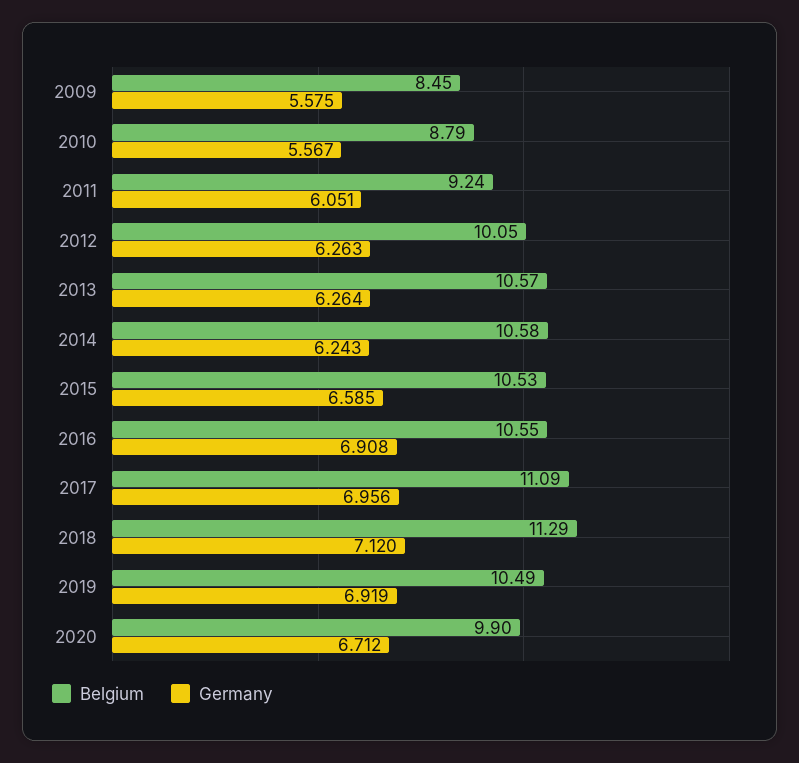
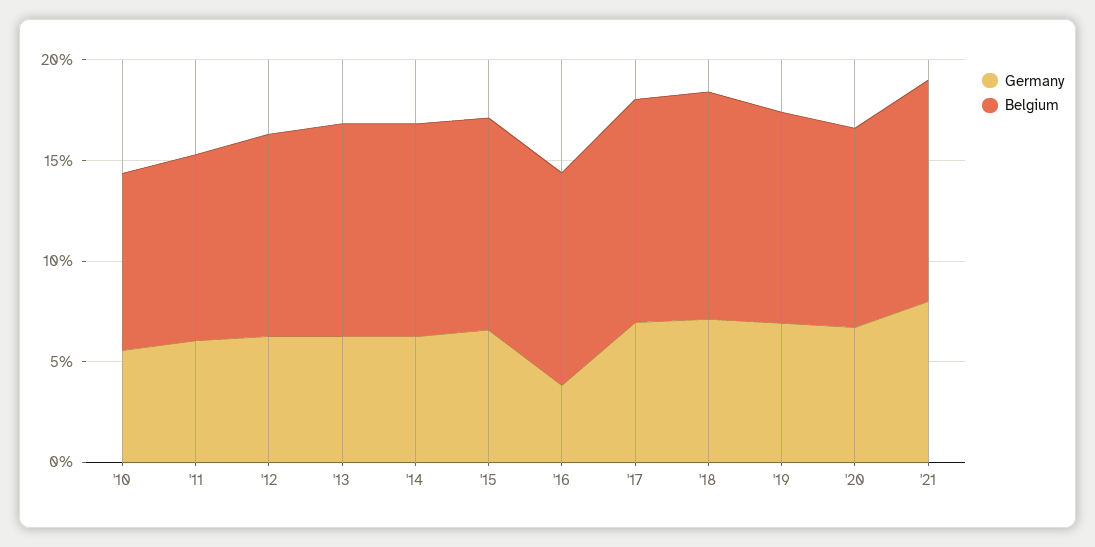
Belgium, 2009: 8.45 -> none
Germany, 2009: 5.575 -> none
Germany, 2016: 6.908 -> 4
Germany, '21: none -> 8
Belgium, '21: none -> 11

